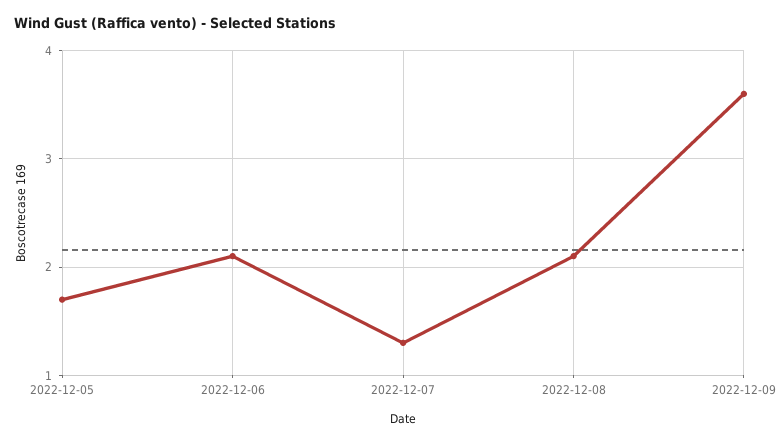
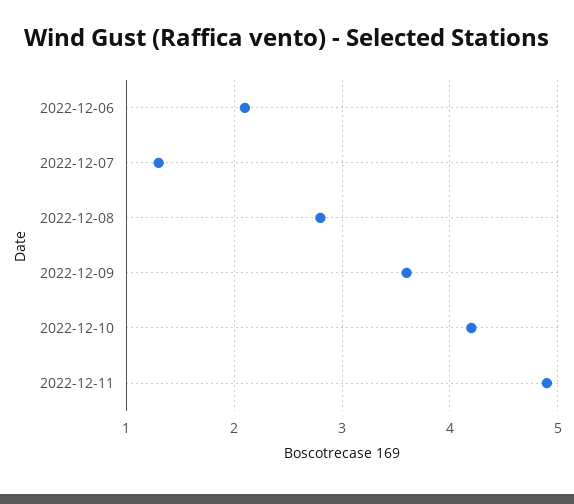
2022-12-05: 1.7 -> none
2022-12-08: 2.1 -> 2.8
2022-12-10: none -> 4.2
2022-12-11: none -> 4.9

